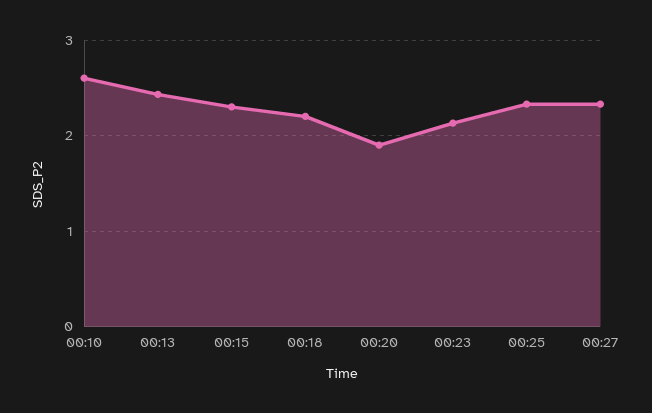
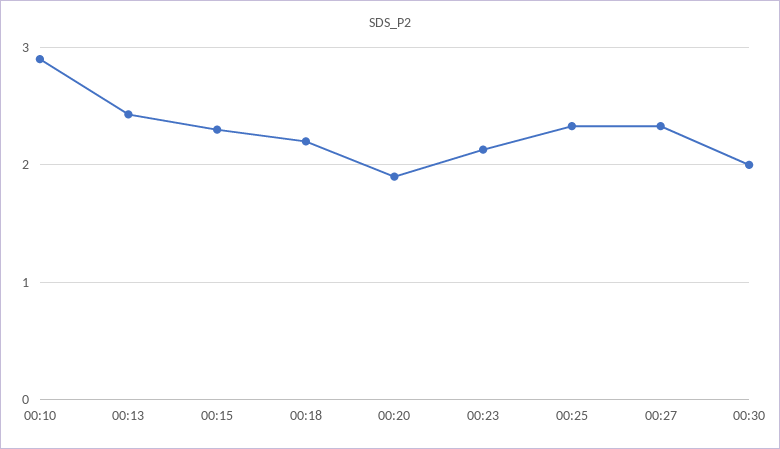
00:10: 2.6 -> 2.9
00:30: none -> 2

